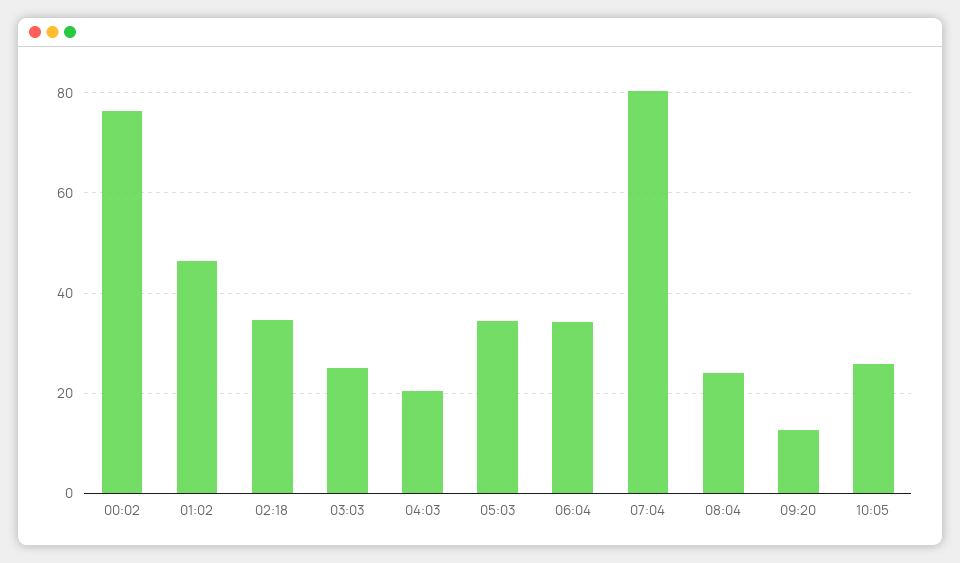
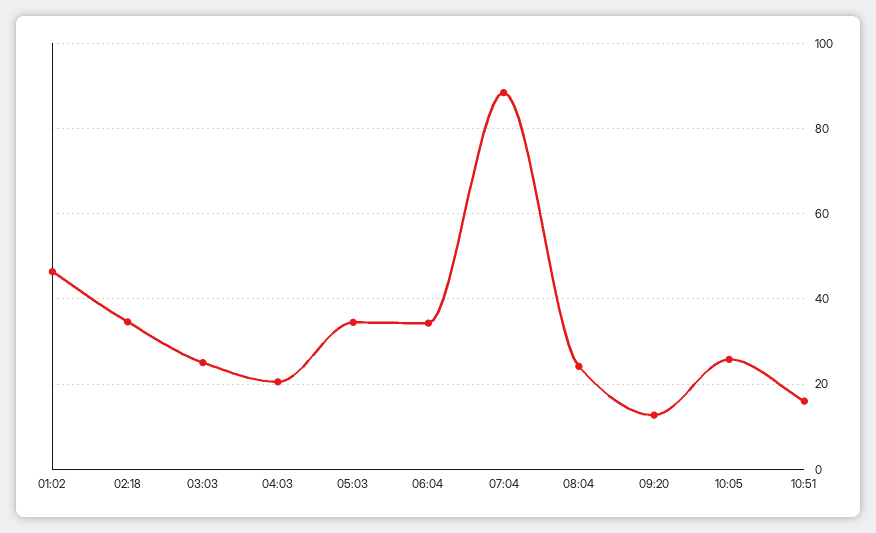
00:02: 76 -> none
07:04: 80 -> 88
10:51: none -> 16

